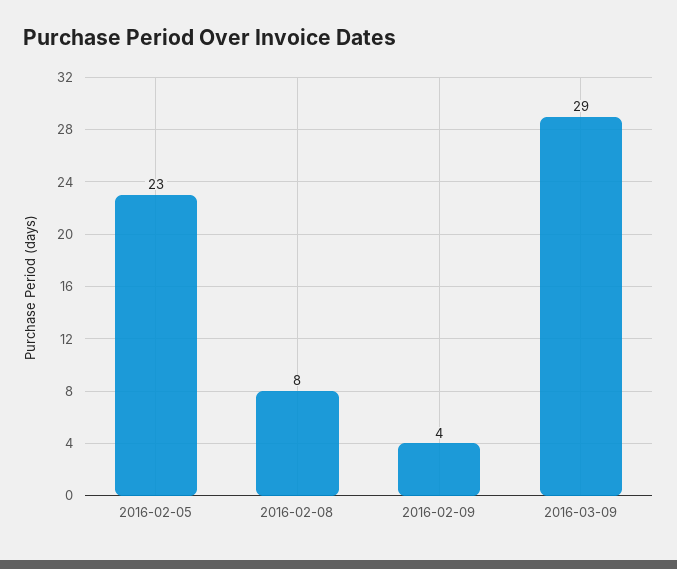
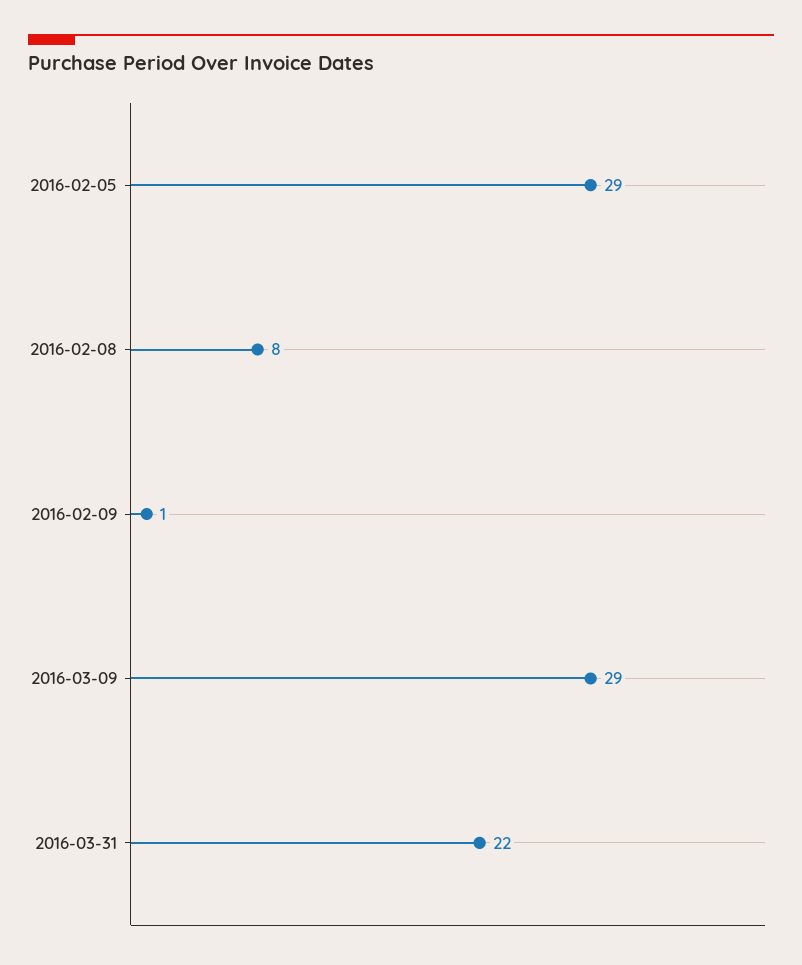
2016-02-05: 23 -> 29
2016-02-09: 4 -> 1
2016-03-31: none -> 22

